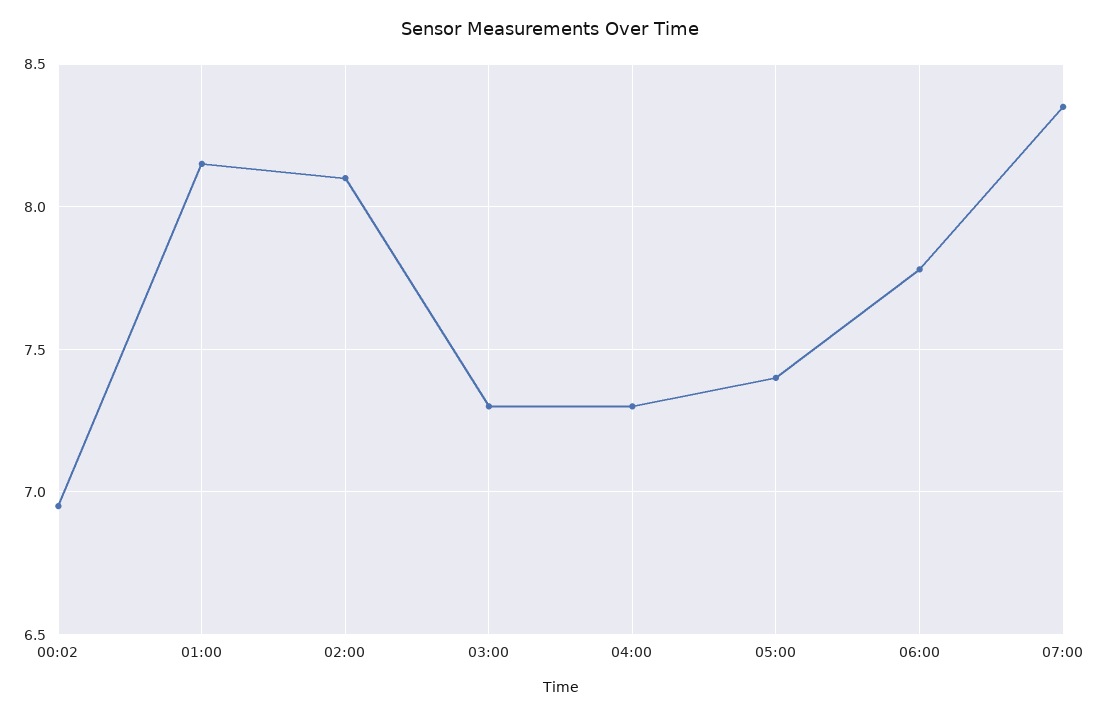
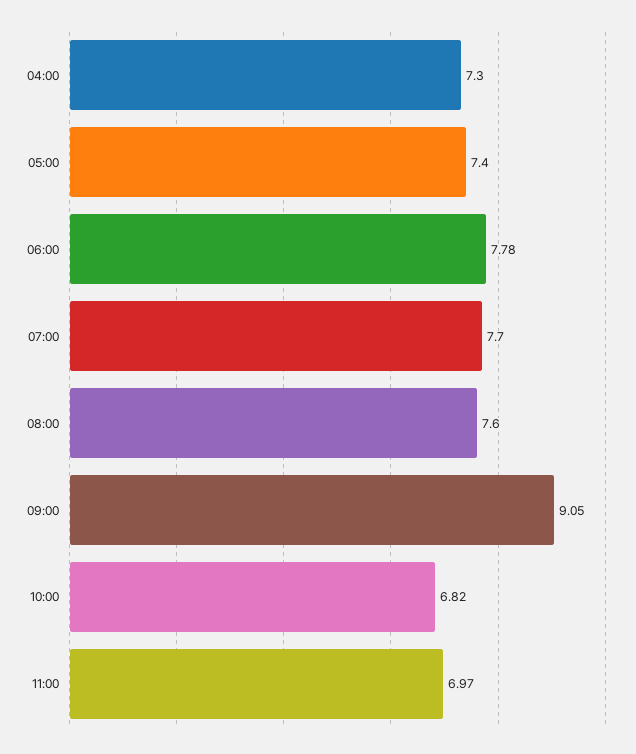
00:02: 6.95 -> none
01:00: 8.15 -> none
02:00: 8.1 -> none
03:00: 7.3 -> none
07:00: 8.35 -> 7.7
08:00: none -> 7.6
09:00: none -> 9.05
10:00: none -> 6.82
11:00: none -> 6.97

